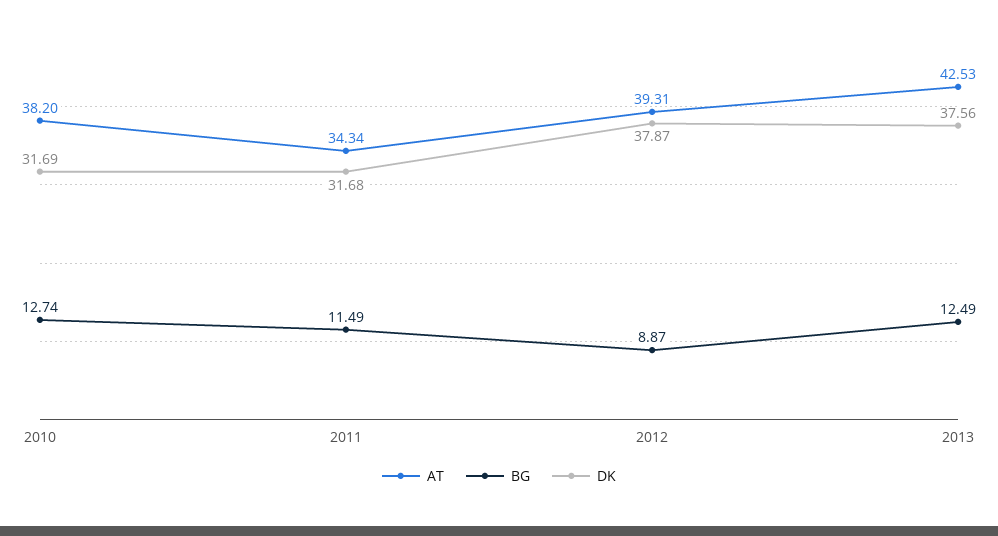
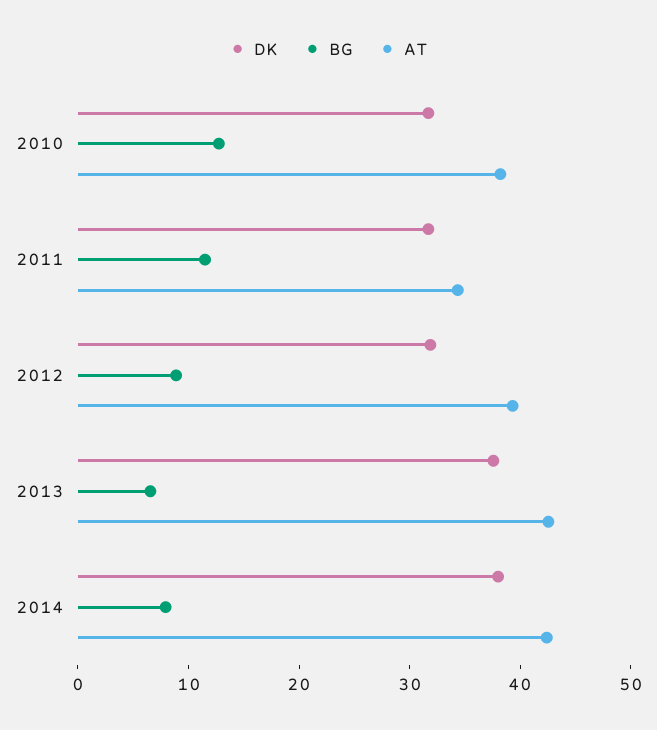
DK, 2012: 37.87 -> 32
BG, 2013: 12.49 -> 6
DK, 2014: none -> 38
BG, 2014: none -> 8
AT, 2014: none -> 42

